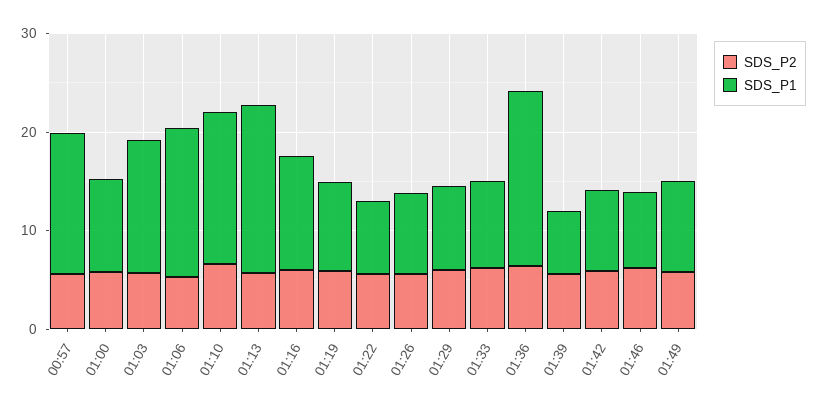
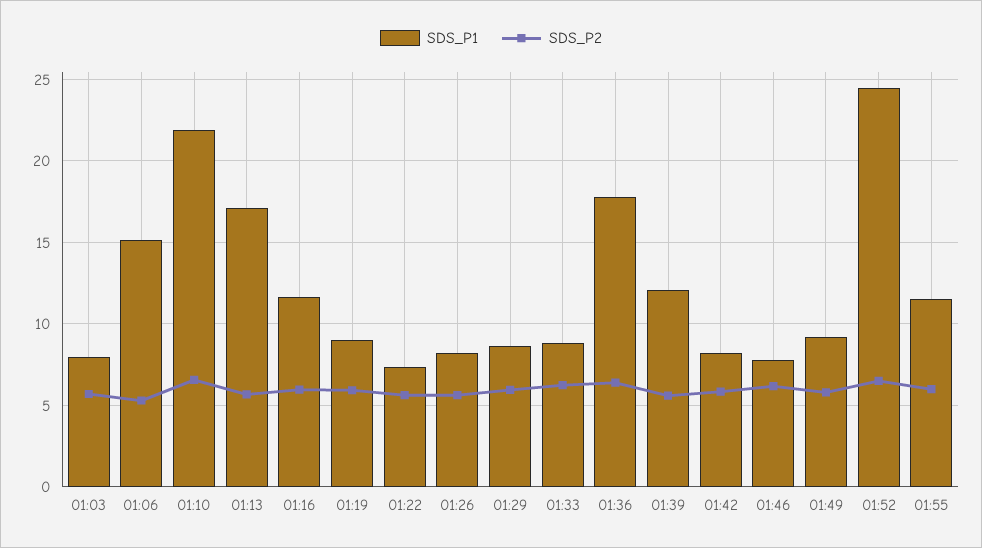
SDS_P2, 00:57: 6 -> none
SDS_P1, 00:57: 14 -> none
SDS_P2, 01:00: 6 -> none
SDS_P1, 01:00: 10 -> none
SDS_P1, 01:03: 14 -> 8
SDS_P1, 01:10: 16 -> 22
SDS_P1, 01:39: 6 -> 12
SDS_P1, 01:52: none -> 24.5
SDS_P2, 01:52: none -> 6.5
SDS_P1, 01:55: none -> 11.5
SDS_P2, 01:55: none -> 6

